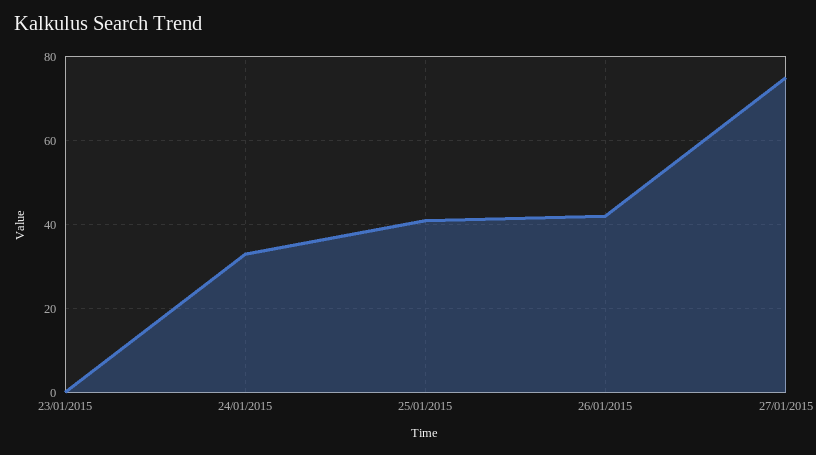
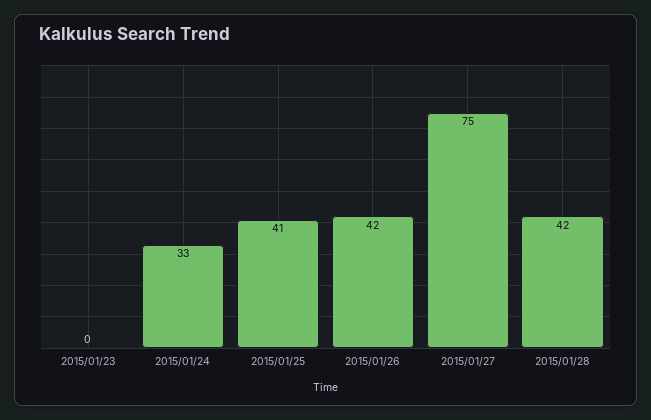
2015/01/28: none -> 42

